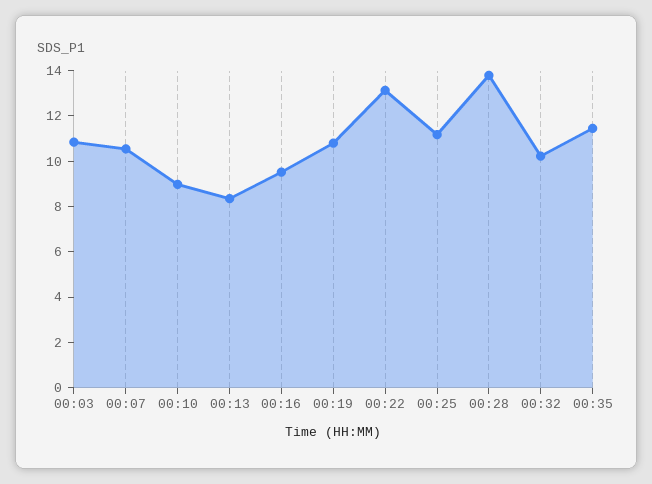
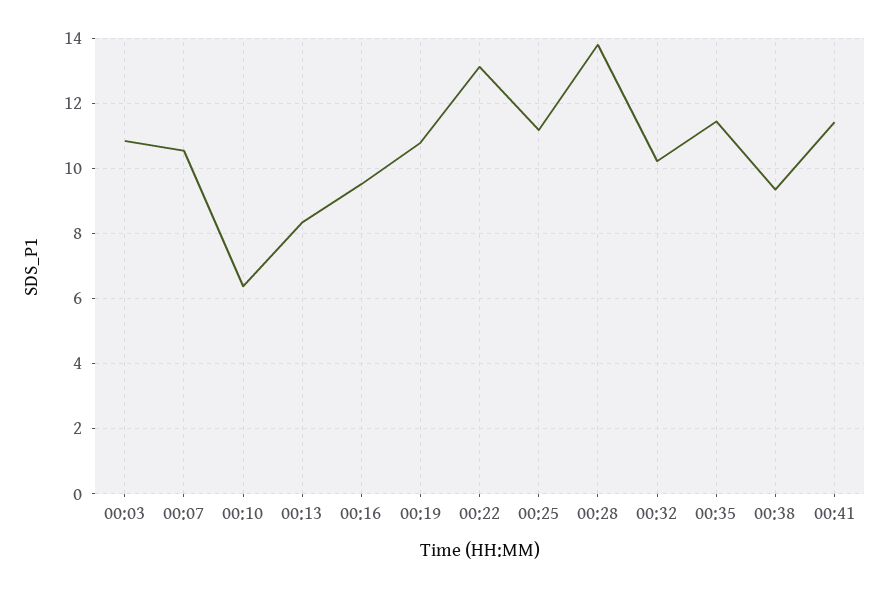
00:10: 9 -> 6.4
00:38: none -> 9.4
00:41: none -> 11.4

